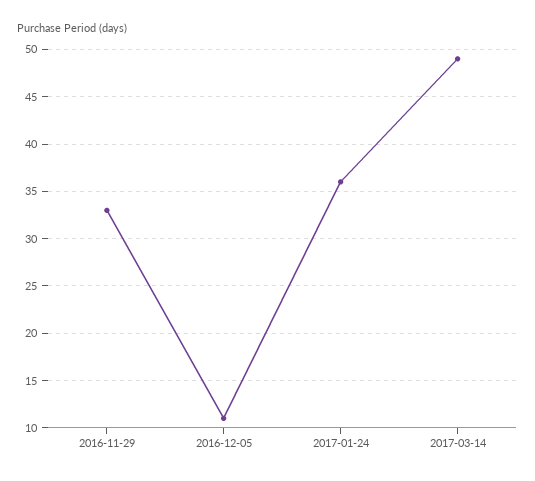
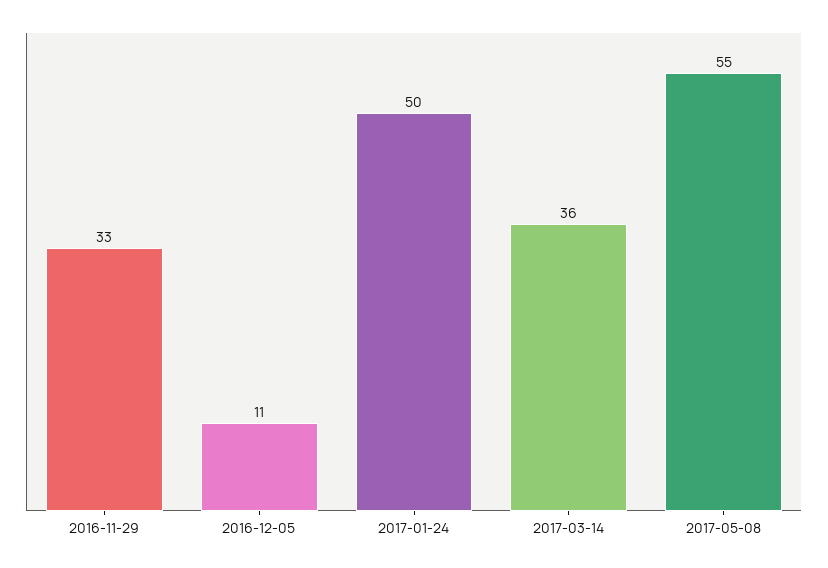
2017-01-24: 36 -> 50
2017-03-14: 49 -> 36
2017-05-08: none -> 55

